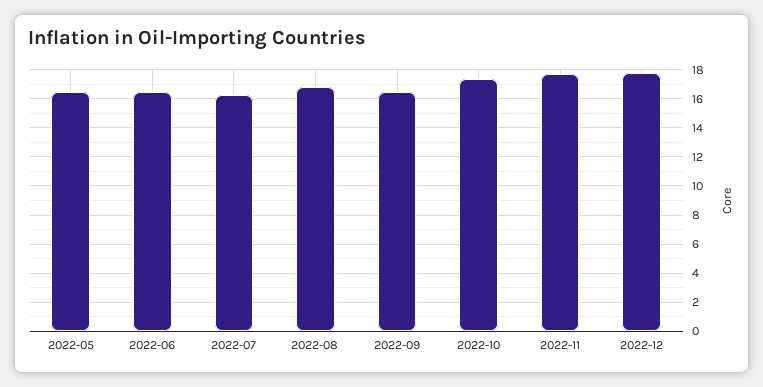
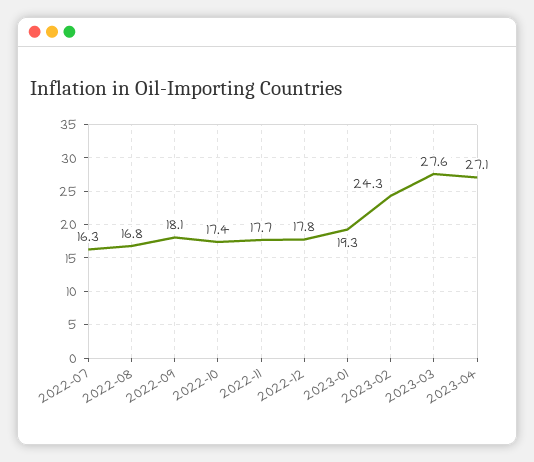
2022-05: 16.5 -> none
2022-06: 16.5 -> none
2022-09: 16.5 -> 18.1
2023-01: none -> 19.3
2023-02: none -> 24.3
2023-03: none -> 27.6
2023-04: none -> 27.1

